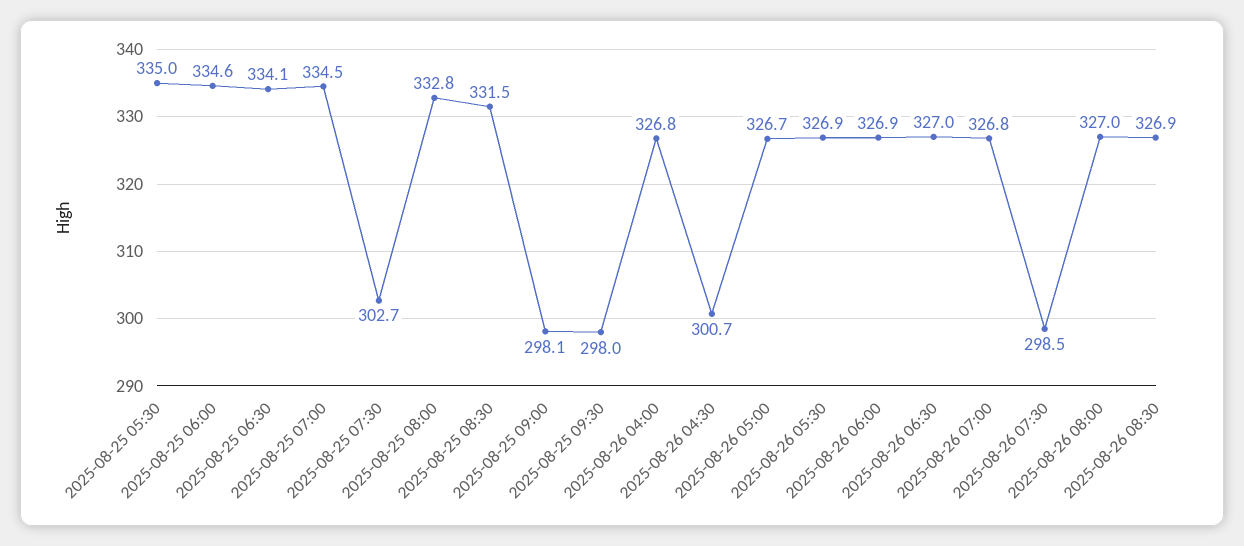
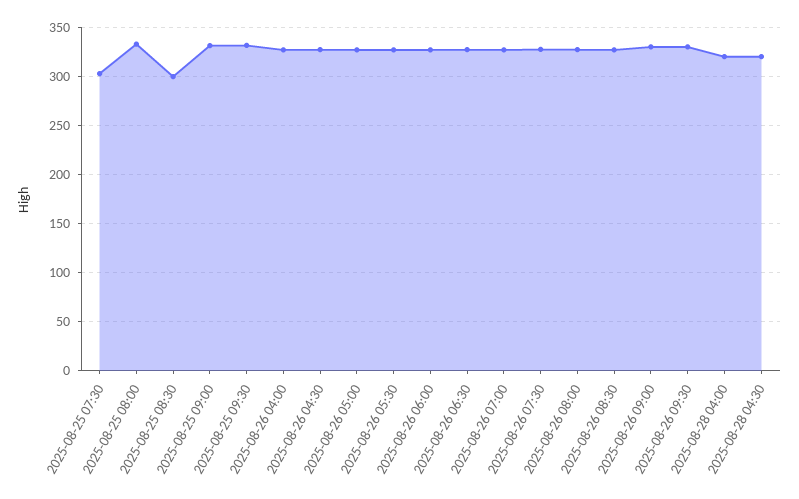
2025-08-25 05:30: 335 -> none
2025-08-25 06:00: 334.6 -> none
2025-08-25 06:30: 334.1 -> none
2025-08-25 07:00: 334.5 -> none
2025-08-25 08:30: 331.5 -> 300
2025-08-25 09:00: 298.1 -> 330
2025-08-25 09:30: 298 -> 330
2025-08-26 04:30: 300.7 -> 330
2025-08-26 07:30: 298.5 -> 330
2025-08-26 09:00: none -> 330
2025-08-26 09:30: none -> 330
2025-08-28 04:00: none -> 320
2025-08-28 04:30: none -> 320

